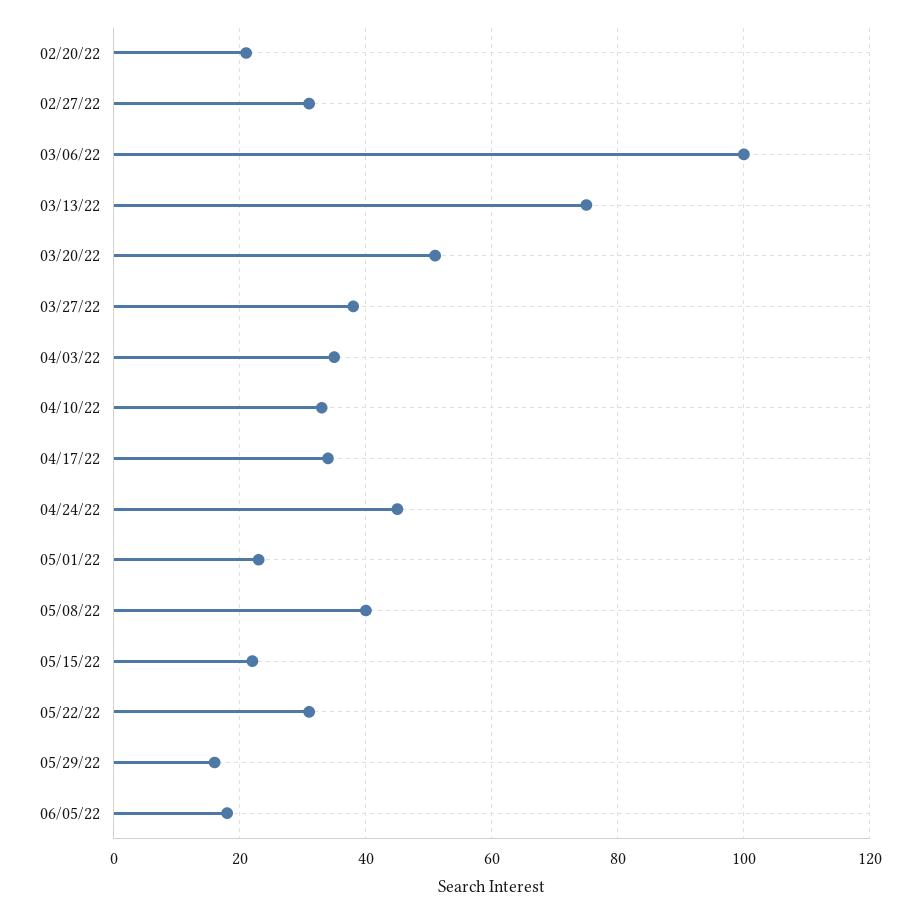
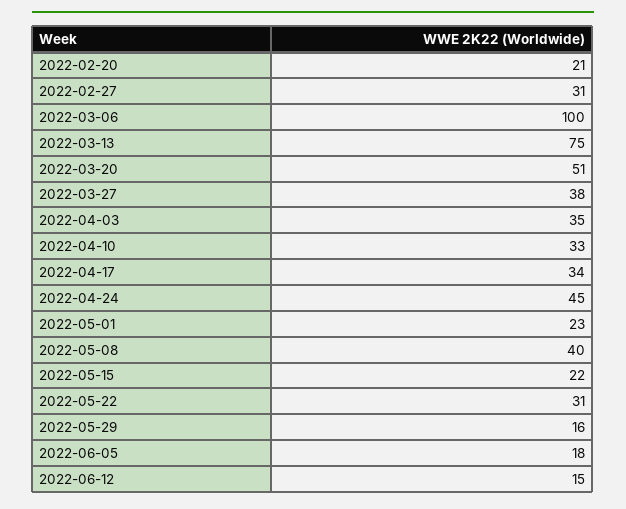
2022-06-12: none -> 15

